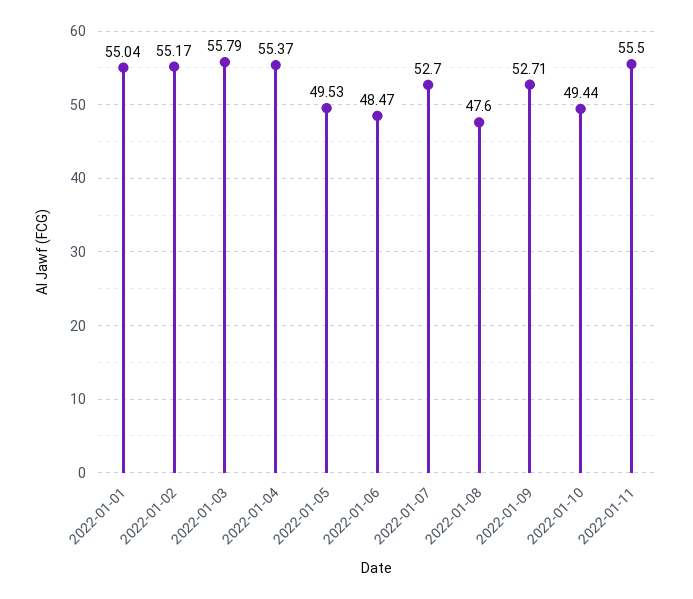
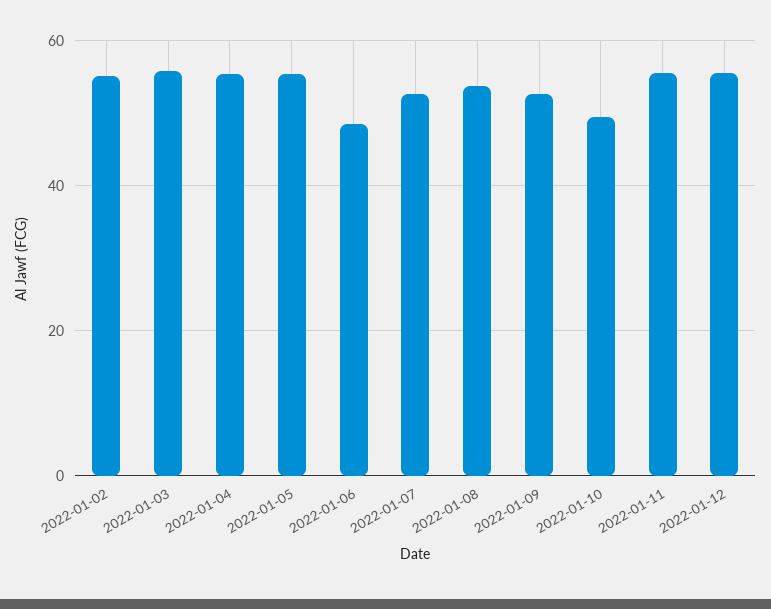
2022-01-01: 55.04 -> none
2022-01-05: 49.53 -> 56
2022-01-08: 47.6 -> 54
2022-01-12: none -> 56

